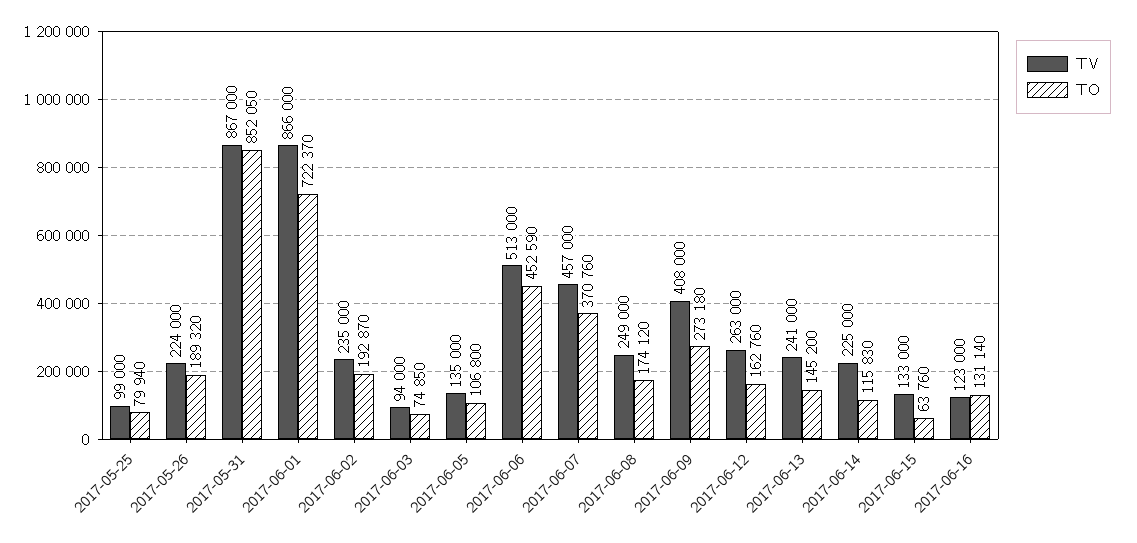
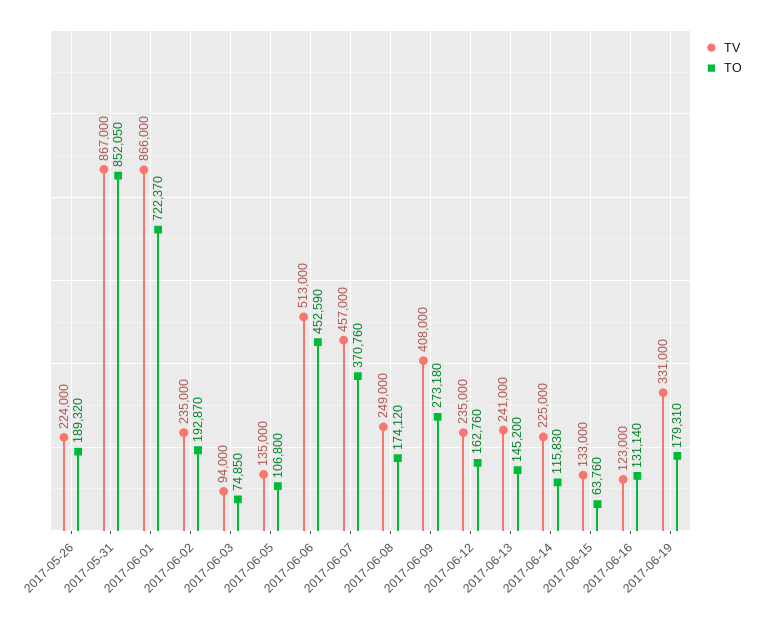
TV, 2017-05-25: 99000 -> none
TO, 2017-05-25: 79940 -> none
TV, 2017-06-12: 263000 -> 235000
TV, 2017-06-19: none -> 331000
TO, 2017-06-19: none -> 179310

